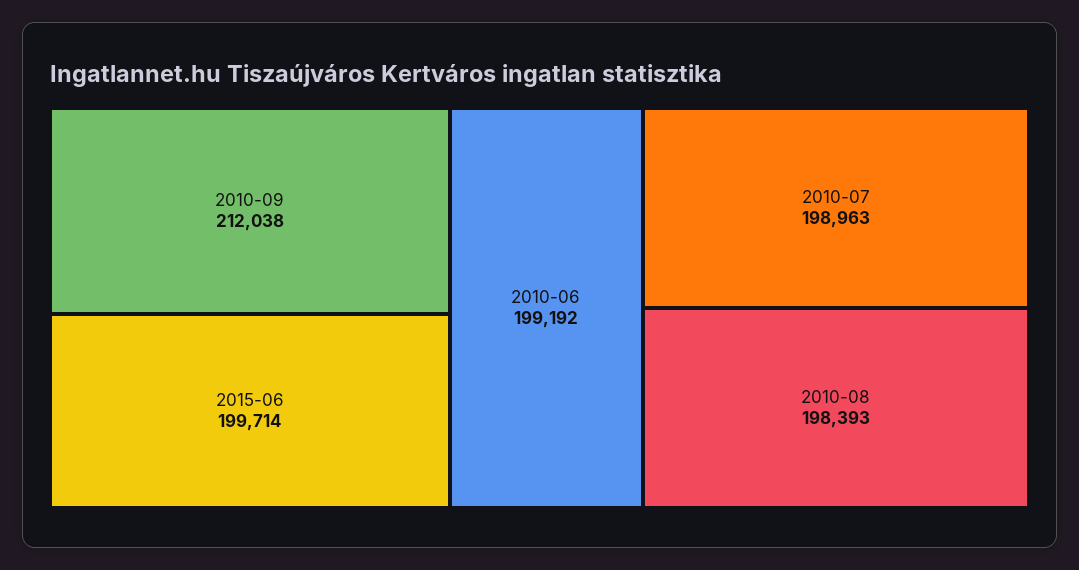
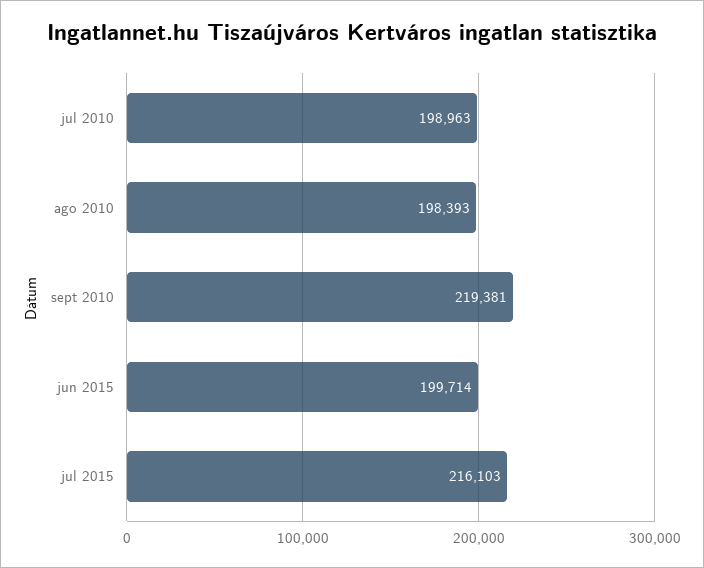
2010-09: 212038 -> 219381
2010-06: 199192 -> none
jul 2015: none -> 216103

